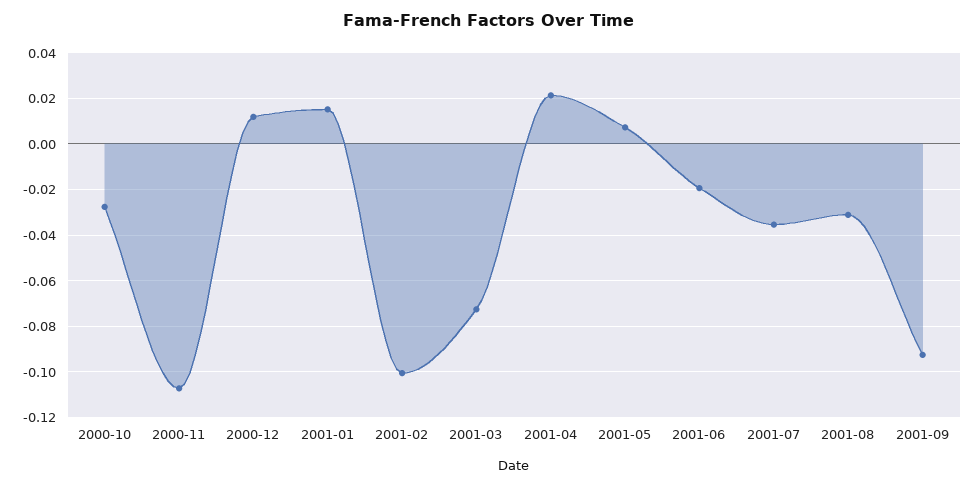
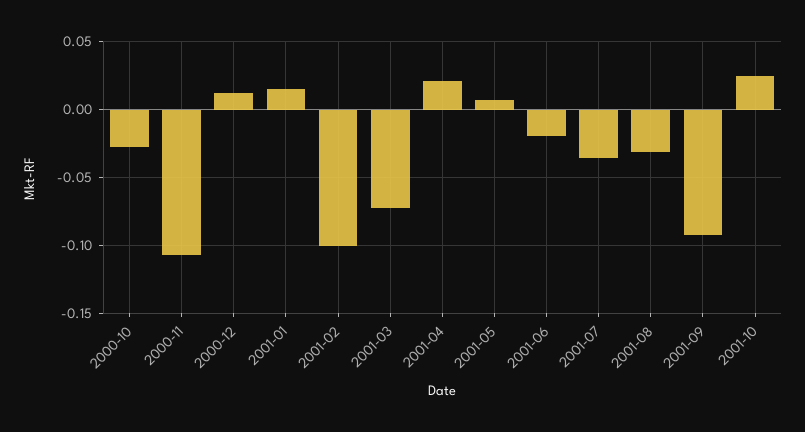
2001-10: none -> 0.025

